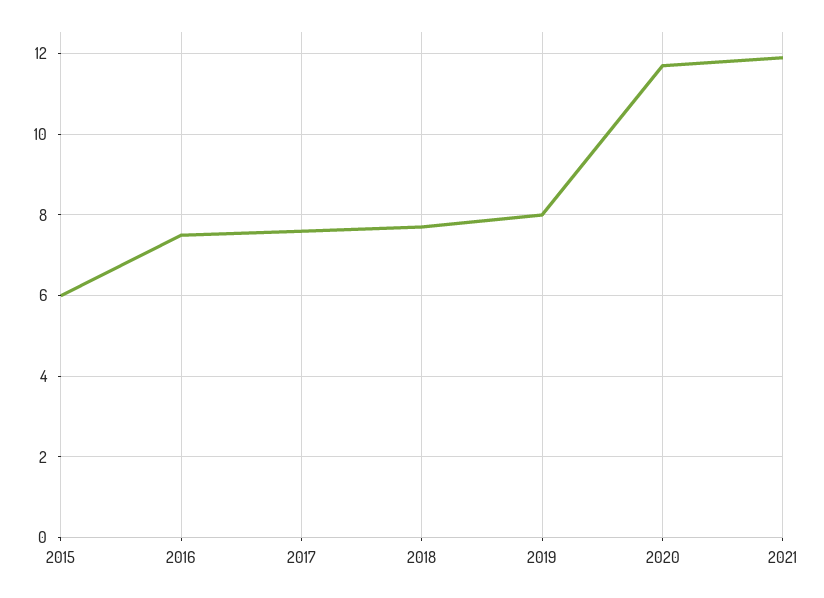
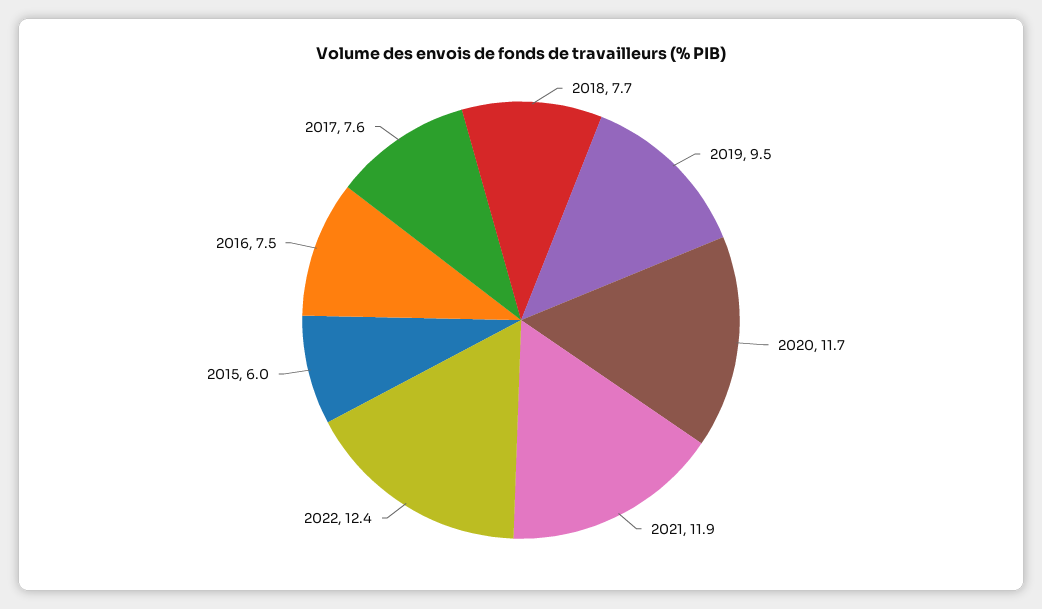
2019: 8 -> 9.5
2022: none -> 12.4

